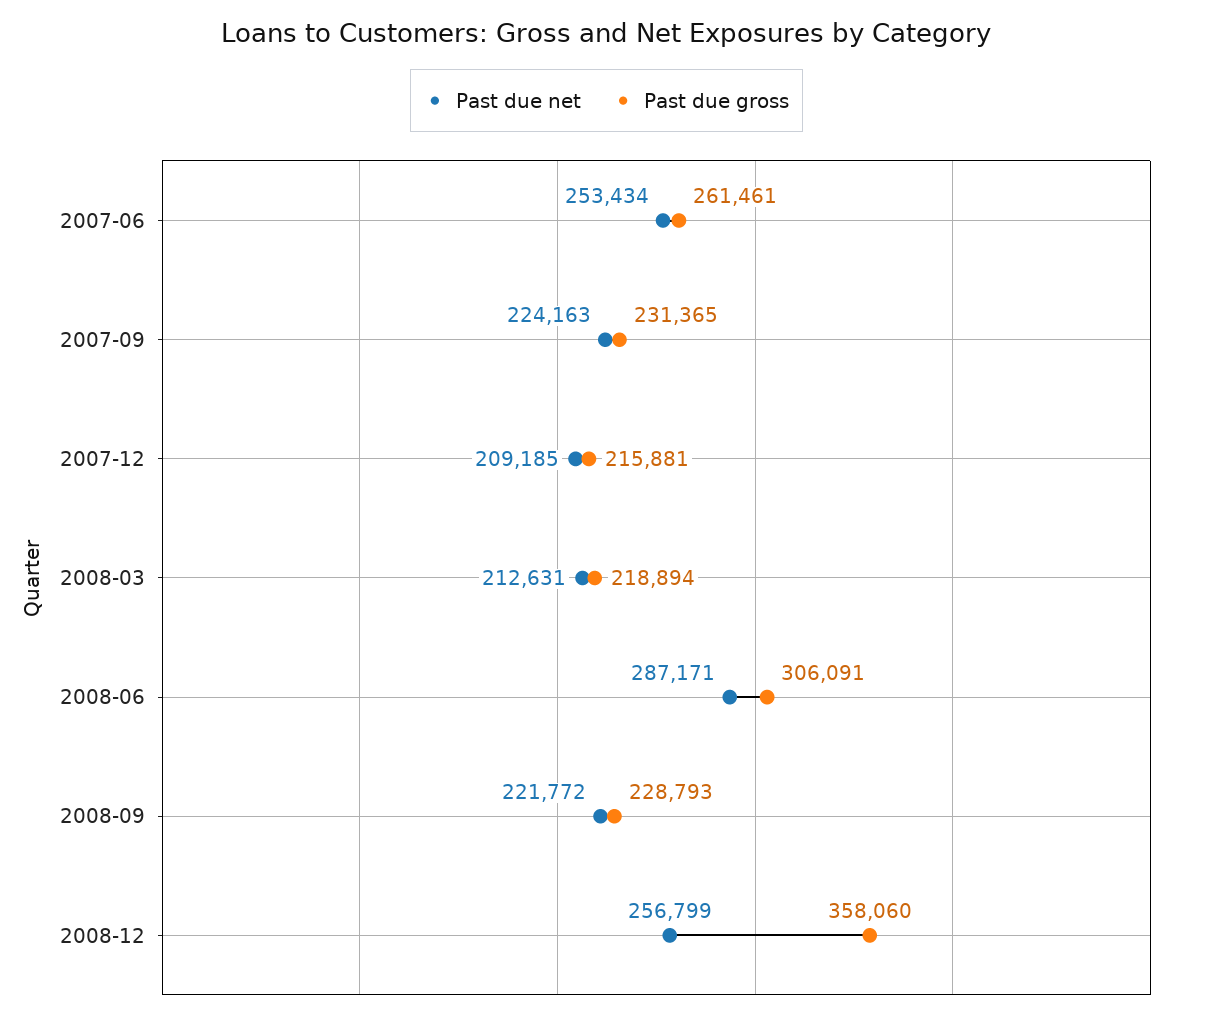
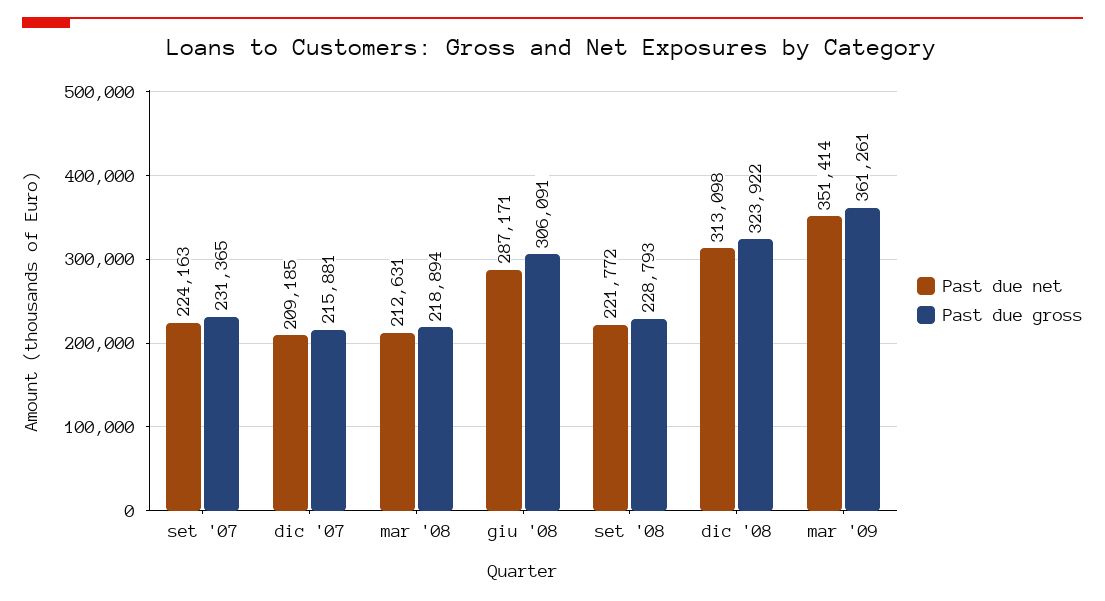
Past due net, 2007-06: 253434 -> none
Past due gross, 2007-06: 261461 -> none
Past due net, 2008-12: 256799 -> 313098
Past due gross, 2008-12: 358060 -> 323922
Past due net, mar '09: none -> 351414
Past due gross, mar '09: none -> 361261

